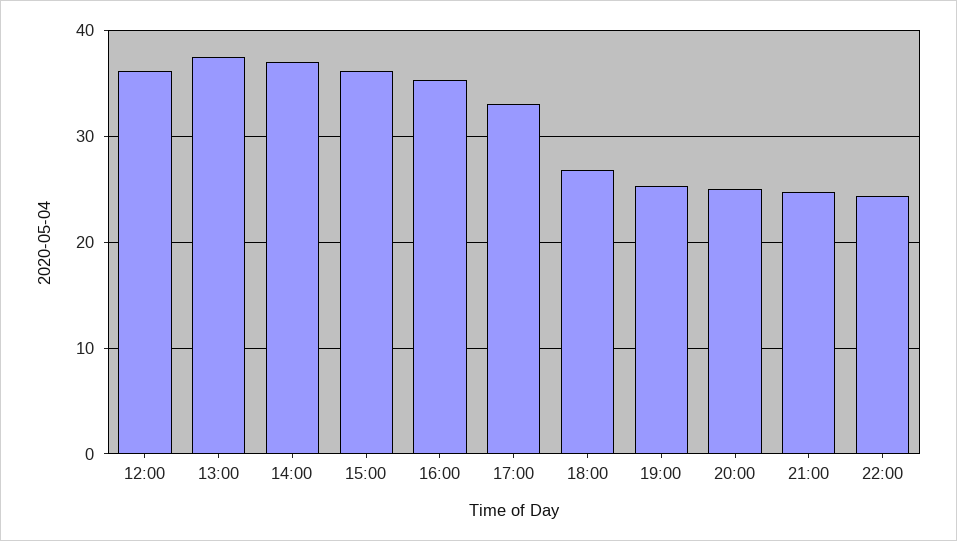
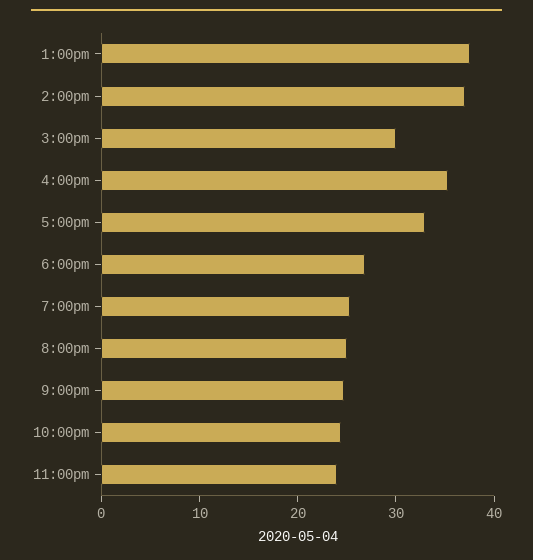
12:00: 36 -> none
15:00: 36 -> 30
11:00pm: none -> 24

